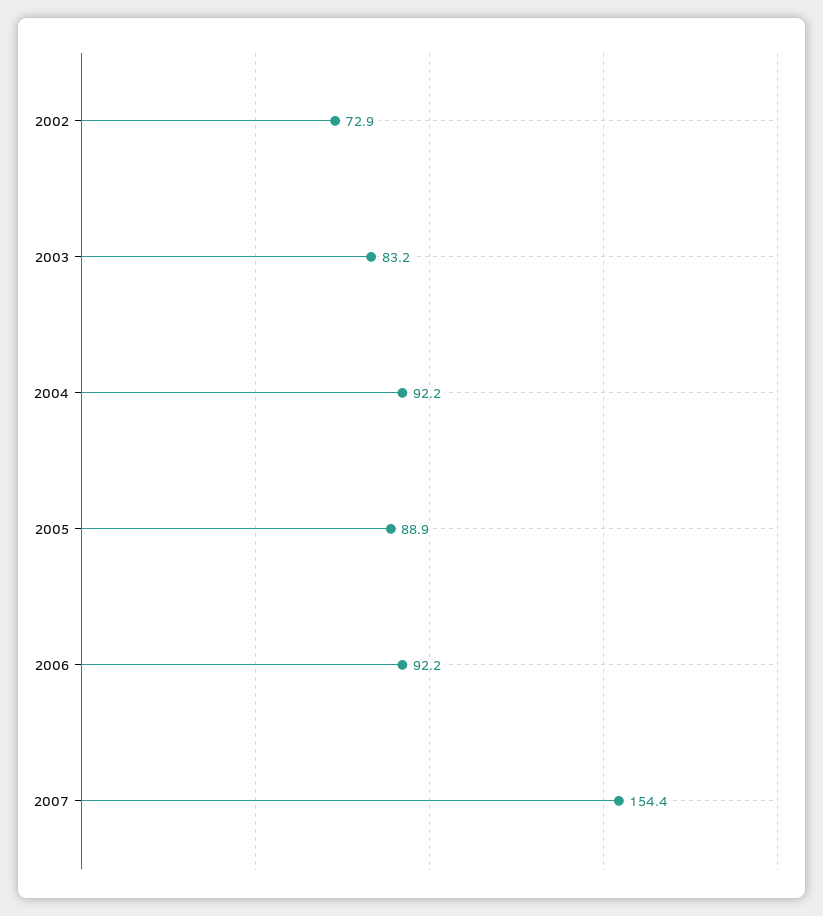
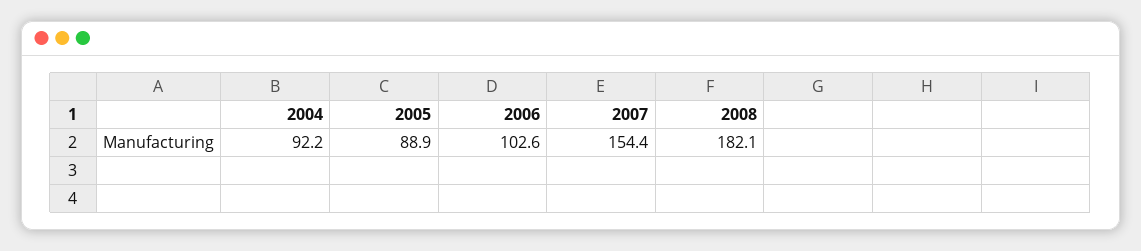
2002: 72.9 -> none
2003: 83.2 -> none
2006: 92.2 -> 102.6
2008: none -> 182.1

